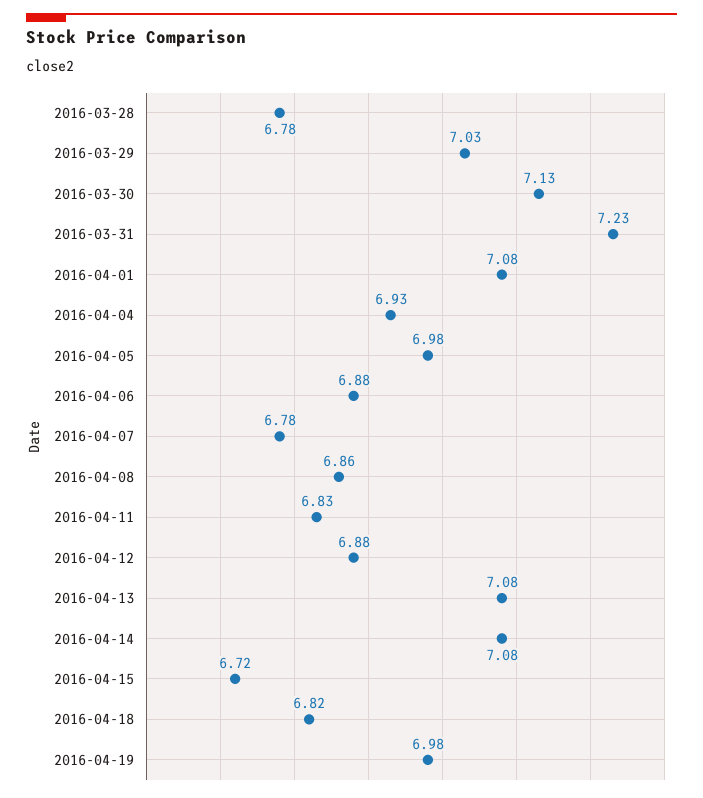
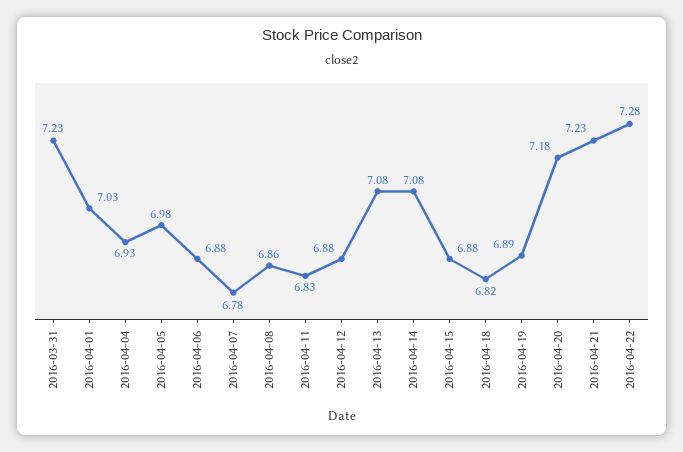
2016-03-28: 6.78 -> none
2016-03-29: 7.03 -> none
2016-03-30: 7.13 -> none
2016-04-01: 7.08 -> 7.03
2016-04-15: 6.72 -> 6.88
2016-04-19: 6.98 -> 6.89
2016-04-20: none -> 7.18
2016-04-21: none -> 7.23
2016-04-22: none -> 7.28

